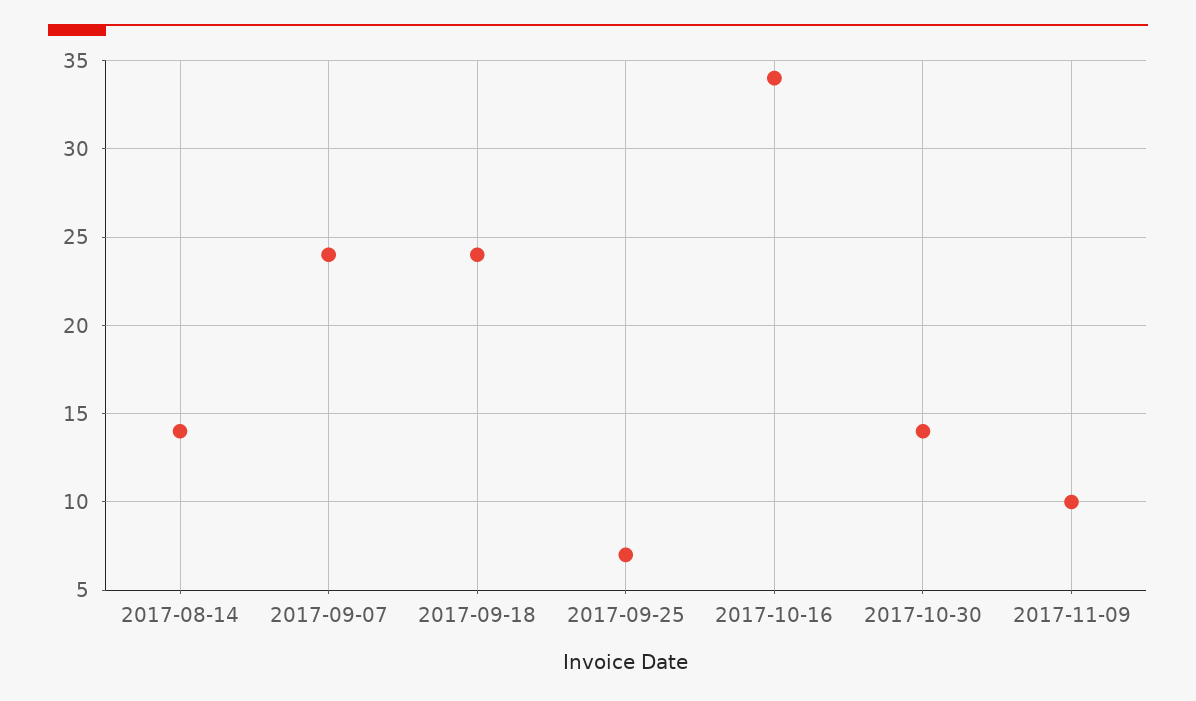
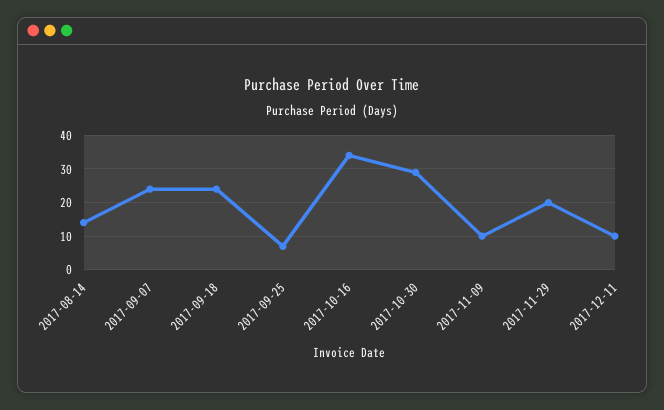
2017-10-30: 14 -> 30
2017-11-29: none -> 20
2017-12-11: none -> 10

